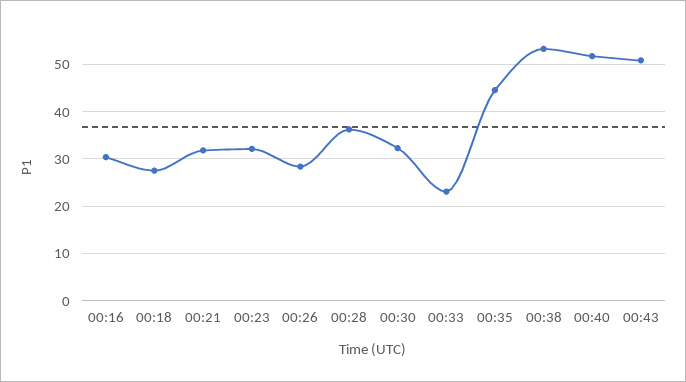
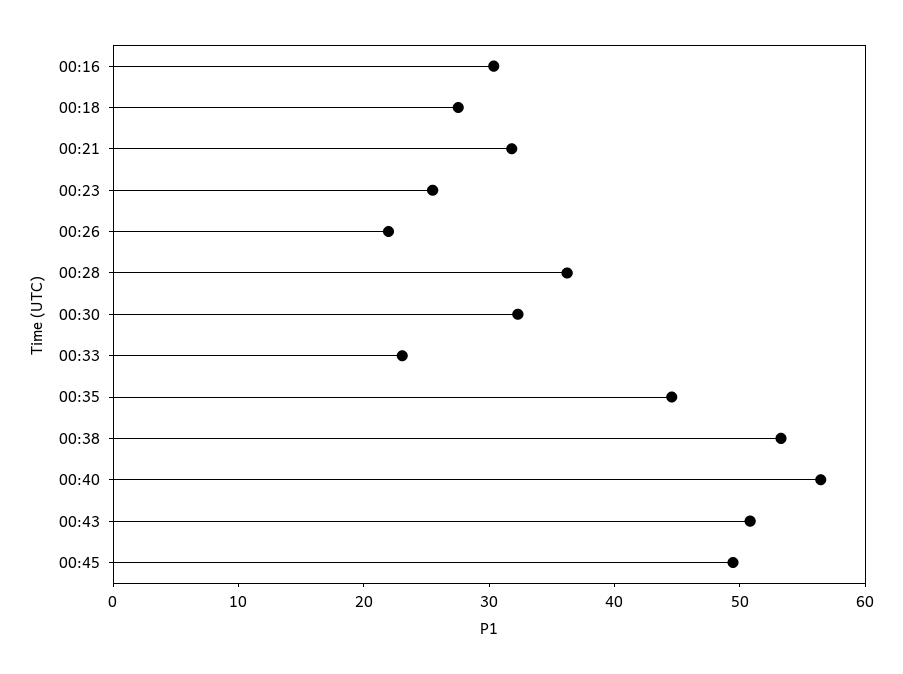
00:23: 32 -> 26
00:26: 28 -> 22
00:40: 52 -> 56
00:45: none -> 50

